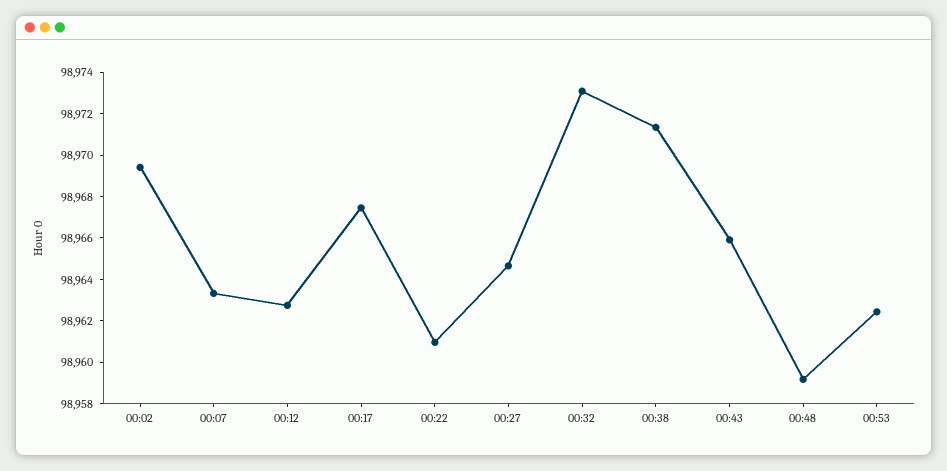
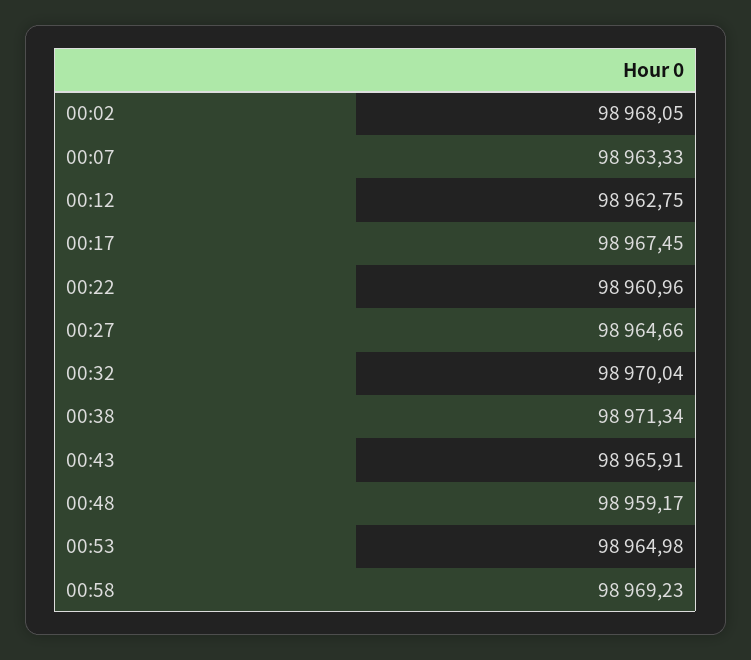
00:02: 98969.5 -> 98968.05
00:32: 98973 -> 98970.04
00:53: 98962.5 -> 98964.98
00:58: none -> 98969.23

